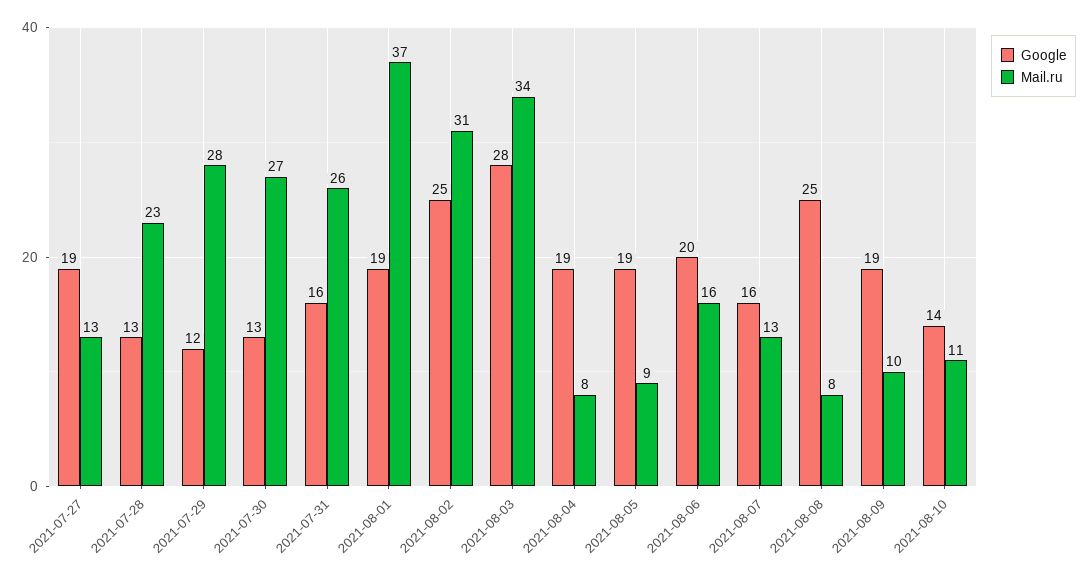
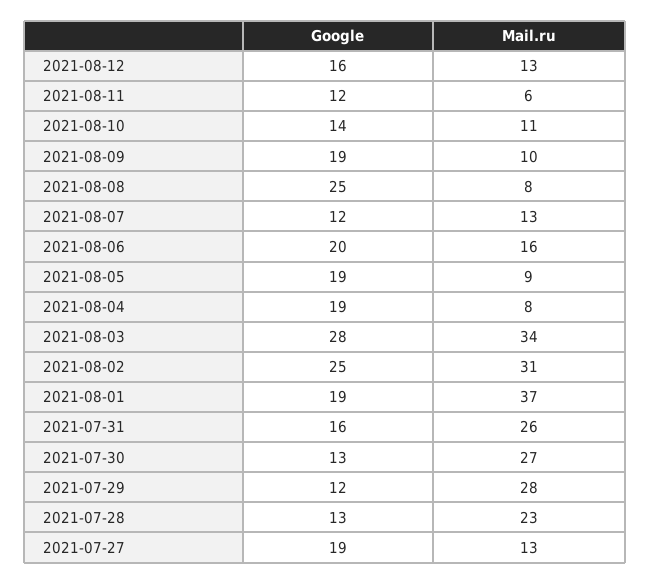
Google, 2021-08-07: 16 -> 12
Google, 2021-08-12: none -> 16
Mail.ru, 2021-08-12: none -> 13
Google, 2021-08-11: none -> 12
Mail.ru, 2021-08-11: none -> 6

